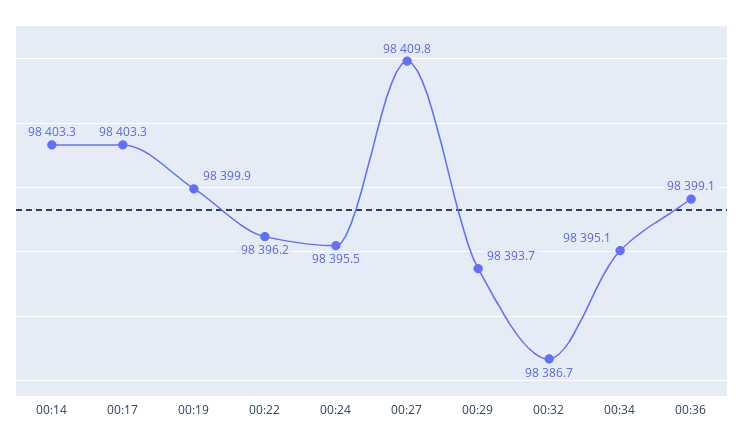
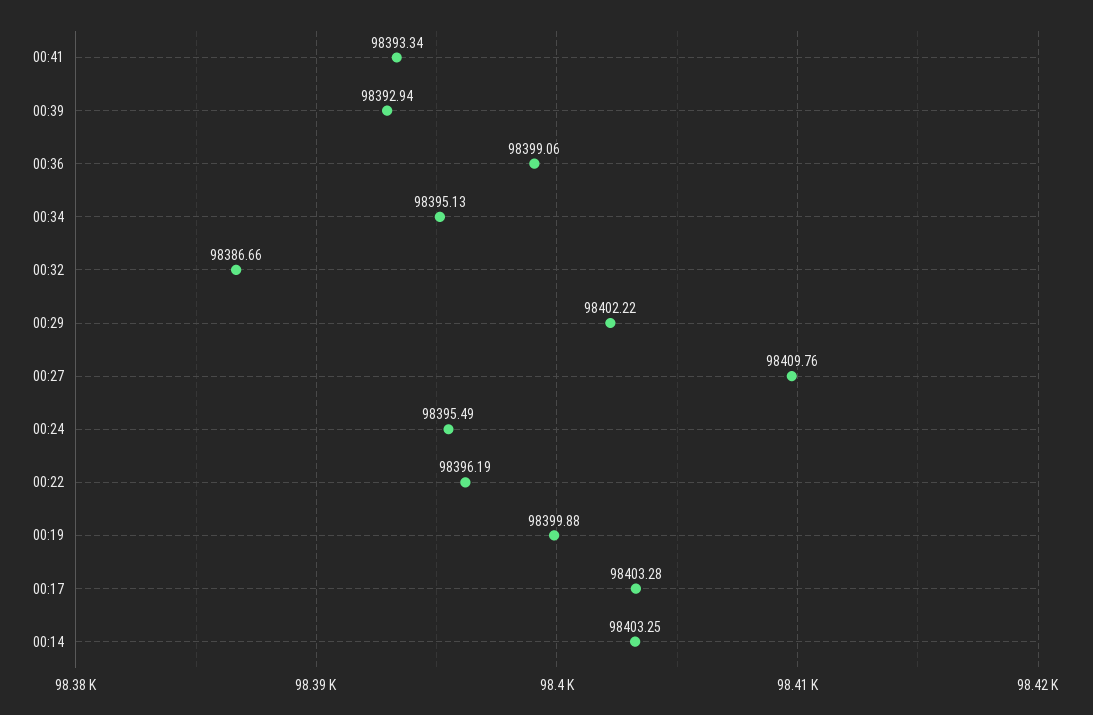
00:29: 98393.7 -> 98402.22
00:41: none -> 98393.34
00:39: none -> 98392.94

